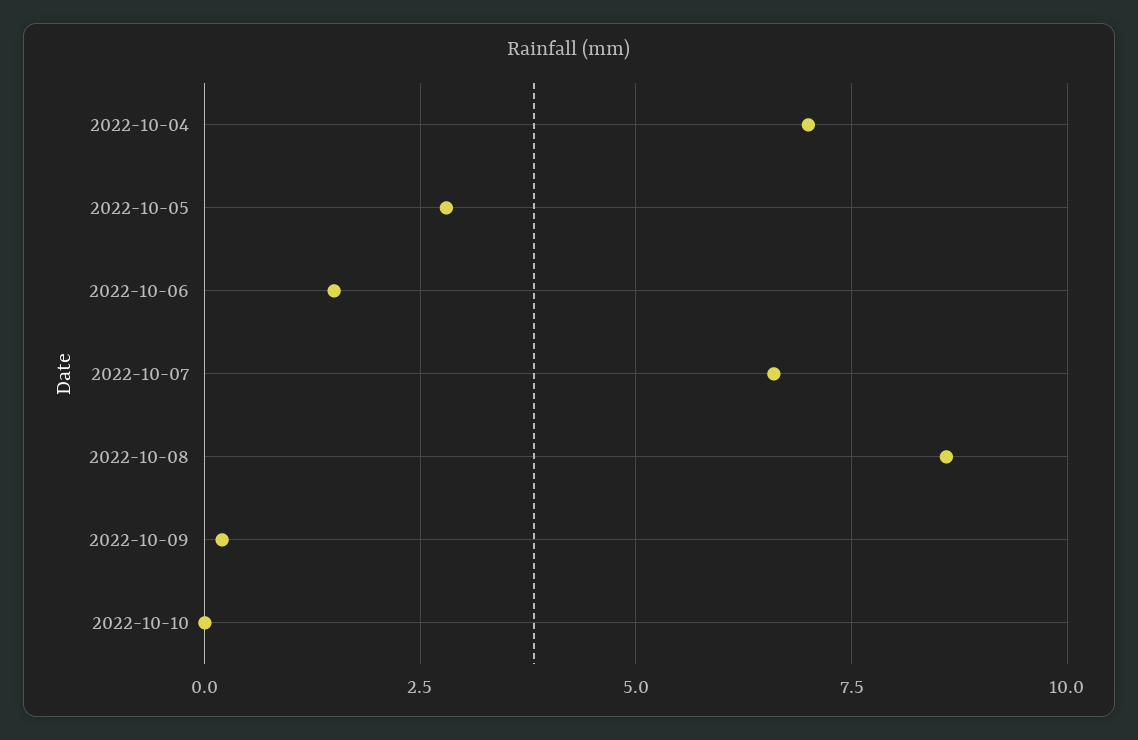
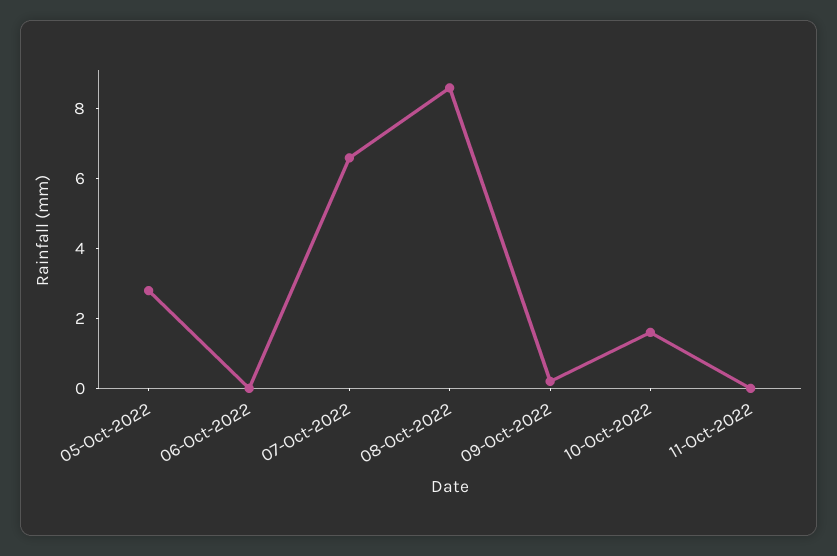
2022-10-04: 7 -> none
2022-10-06: 1.5 -> 0
2022-10-10: 0 -> 1.5
11-Oct-2022: none -> 0

